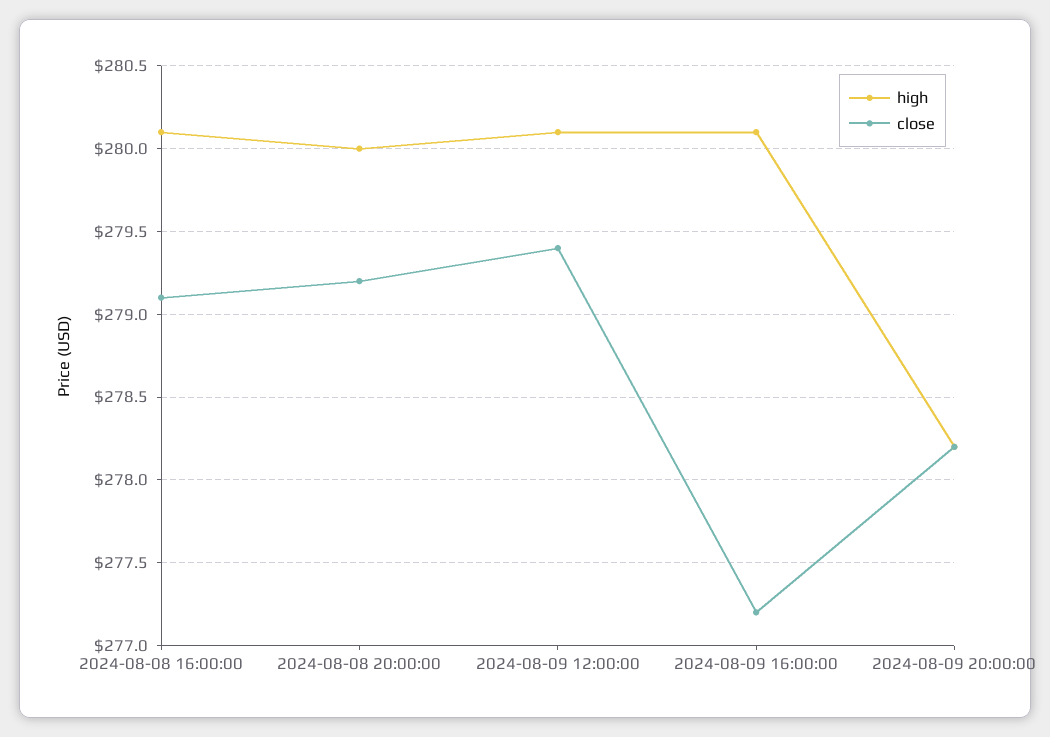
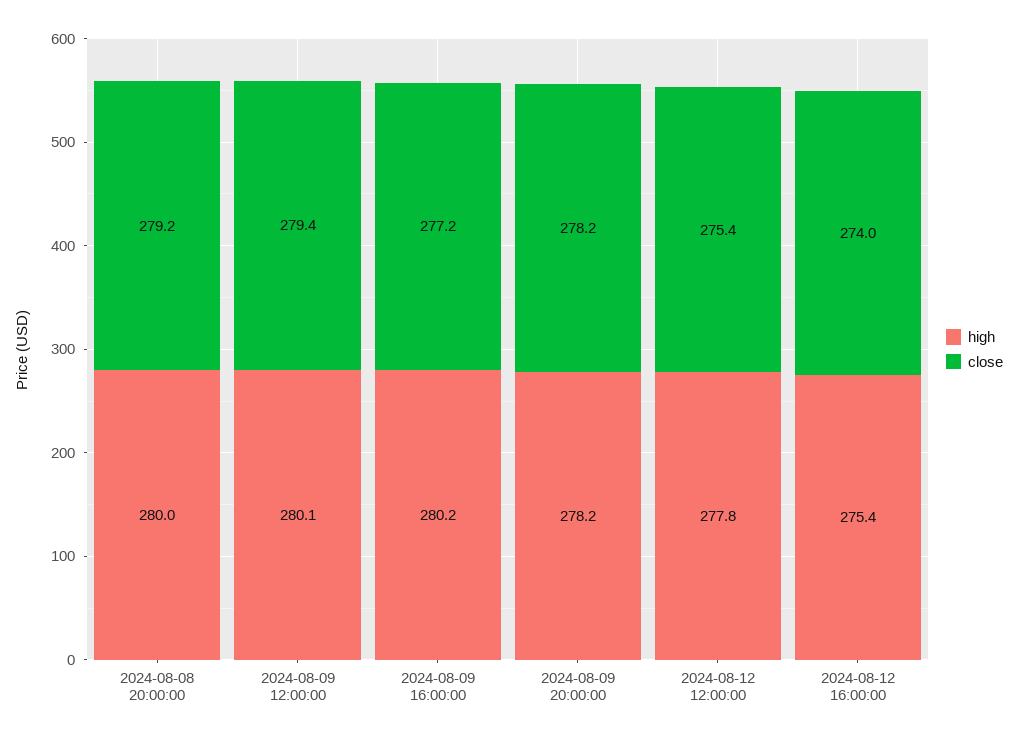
high, 2024-08-08 16:00:00: 280.1 -> none
close, 2024-08-08 16:00:00: 279.1 -> none
high, 2024-08-09 16:00:00: 280.1 -> 280.2
high, 2024-08-12 12:00:00: none -> 277.8
close, 2024-08-12 12:00:00: none -> 275.4
high, 2024-08-12 16:00:00: none -> 275.4
close, 2024-08-12 16:00:00: none -> 274

